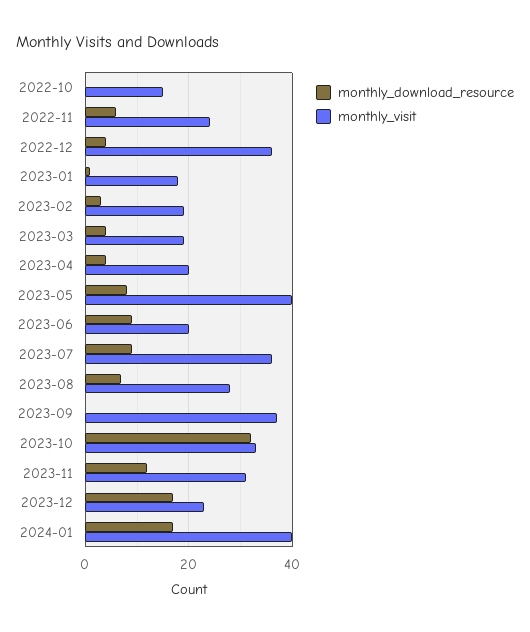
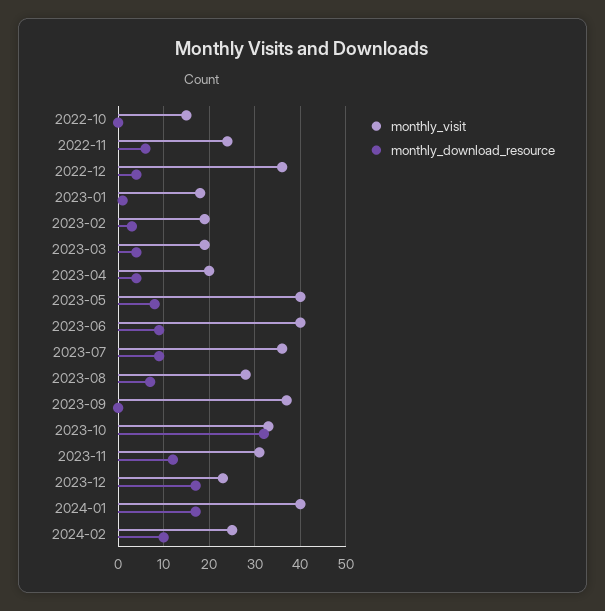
monthly_visit, 2023-06: 20 -> 40
monthly_visit, 2024-02: none -> 25
monthly_download_resource, 2024-02: none -> 10

